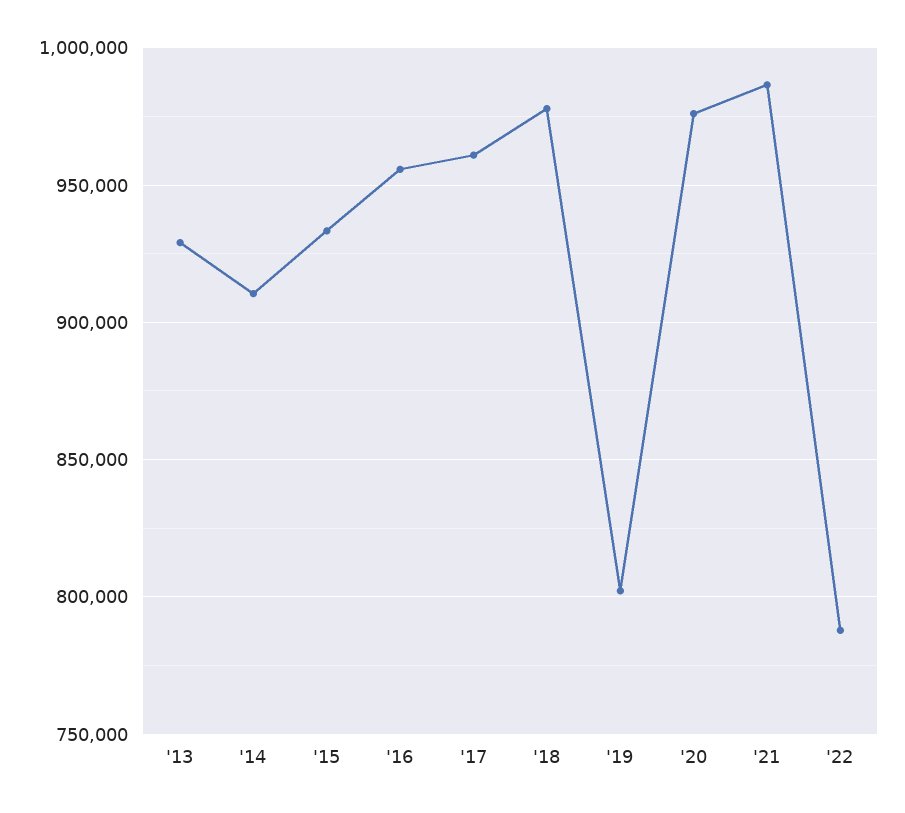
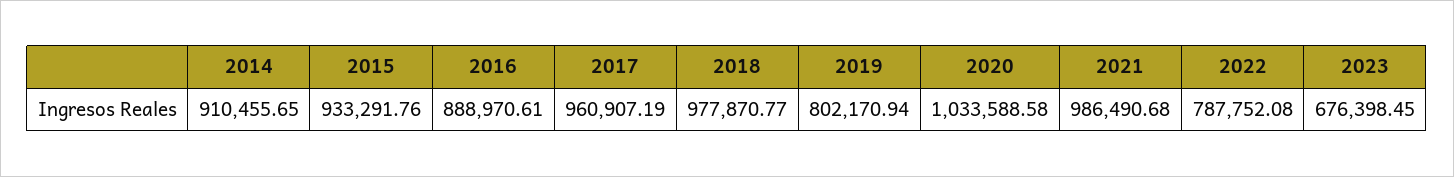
'13: 930000 -> none
'16: 955000 -> 888970.61
'20: 975000 -> 1033588.58
2023: none -> 676398.45

